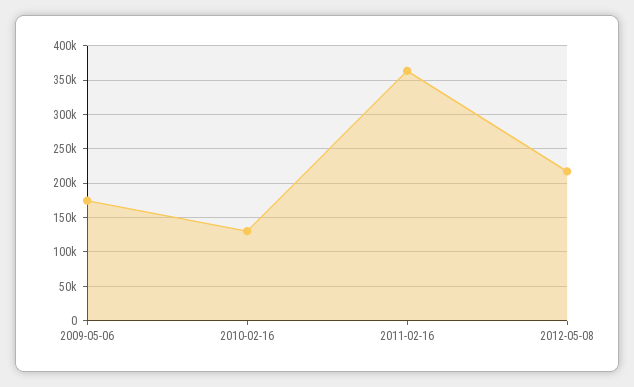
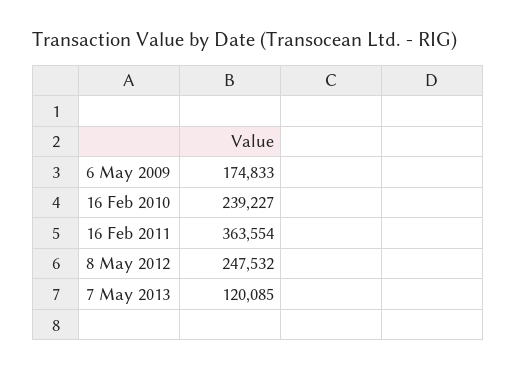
2010-02-16: 130000 -> 239227
2012-05-08: 220000 -> 247532
7 May 2013: none -> 120085

